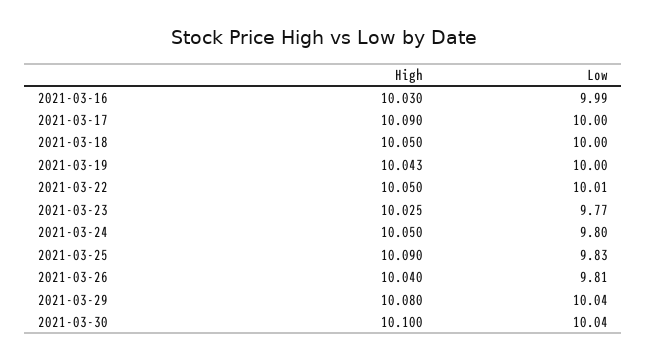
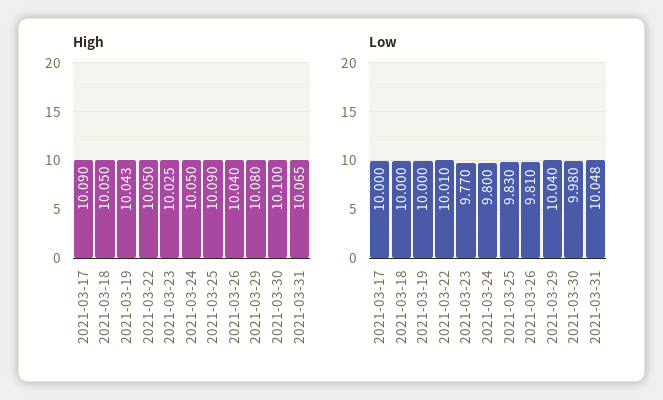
High, 2021-03-16: 10.03 -> none
Low, 2021-03-16: 9.99 -> none
Low, 2021-03-30: 10.04 -> 9.98
High, 2021-03-31: none -> 10.065
Low, 2021-03-31: none -> 10.048

